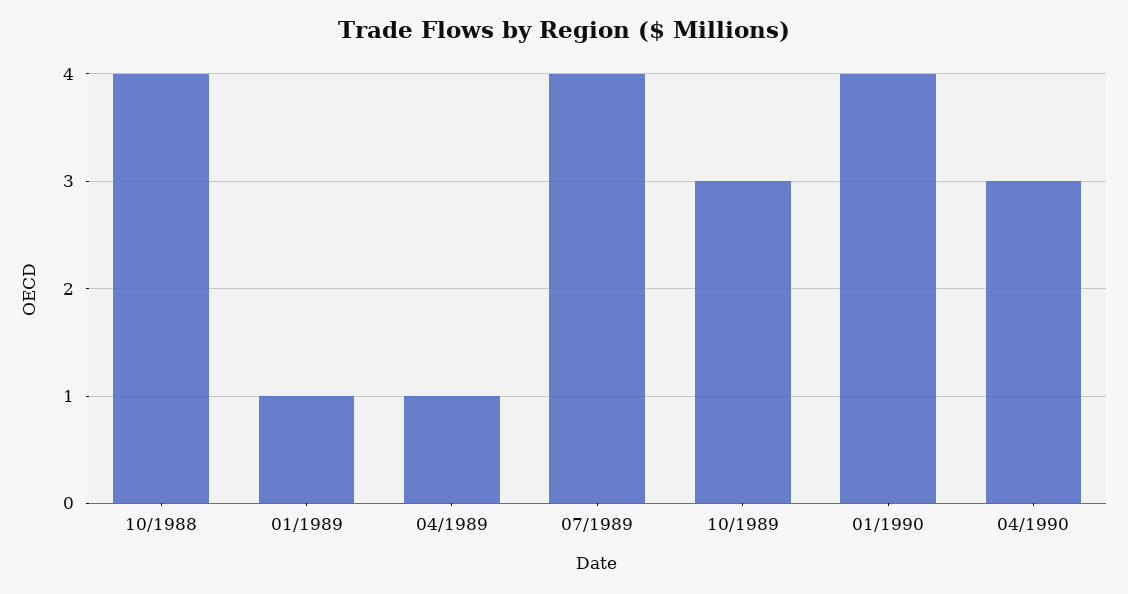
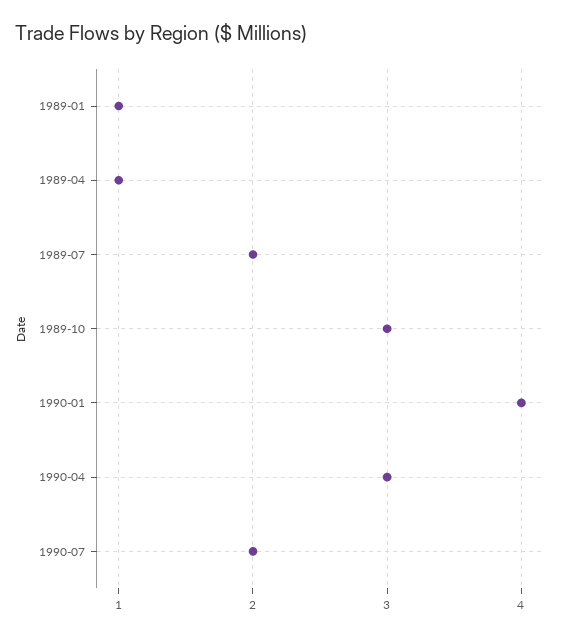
10/1988: 4 -> none
07/1989: 4 -> 2
1990-07: none -> 2

